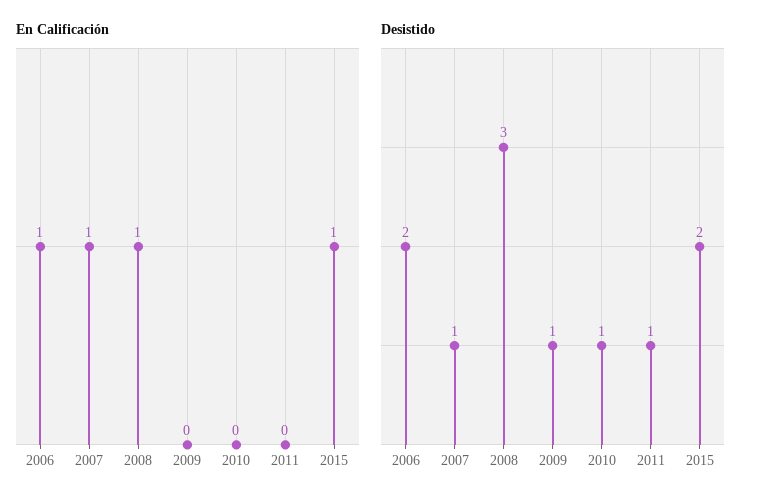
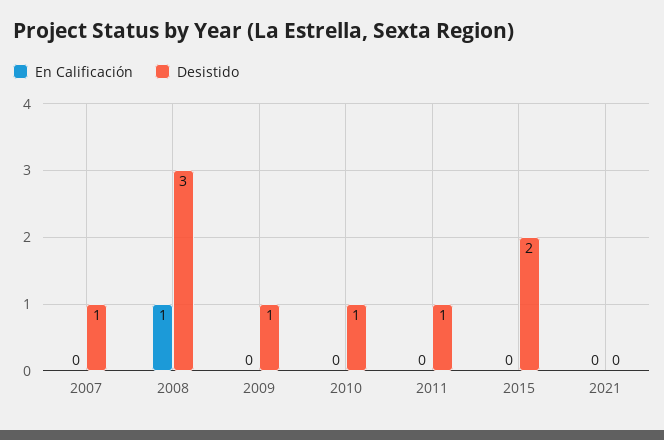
En Calificación, 2006: 1 -> none
En Calificación, 2007: 1 -> 0
En Calificación, 2015: 1 -> 0
Desistido, 2006: 2 -> none
En Calificación, 2021: none -> 0
Desistido, 2021: none -> 0

